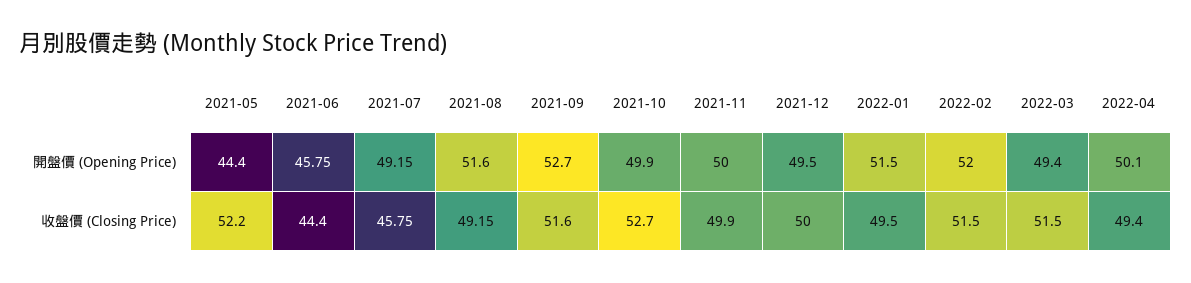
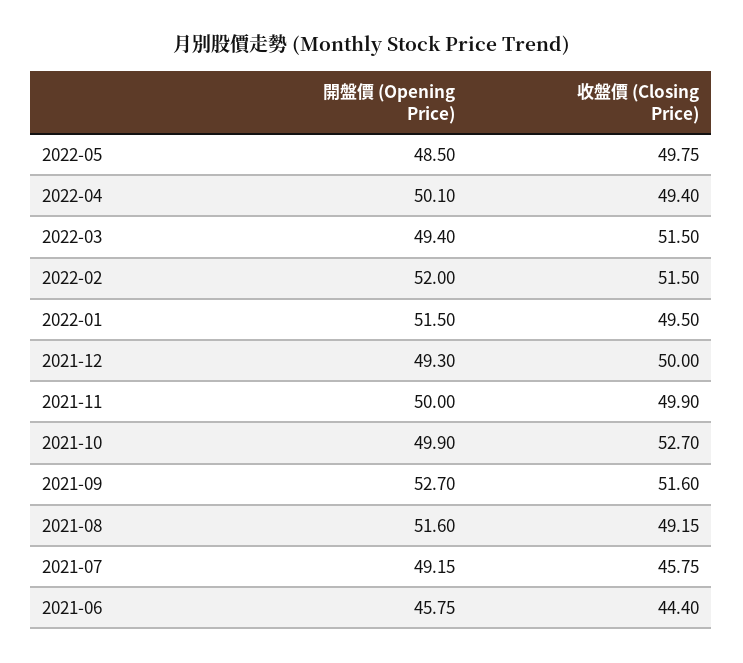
2021-05, 開盤價 (Opening Price): 44.4 -> none
2021-12, 開盤價 (Opening Price): 49.5 -> 49.3
2021-05, 收盤價 (Closing Price): 52.2 -> none
2022-05, 開盤價 (Opening Price): none -> 48.5
2022-05, 收盤價 (Closing Price): none -> 49.75

